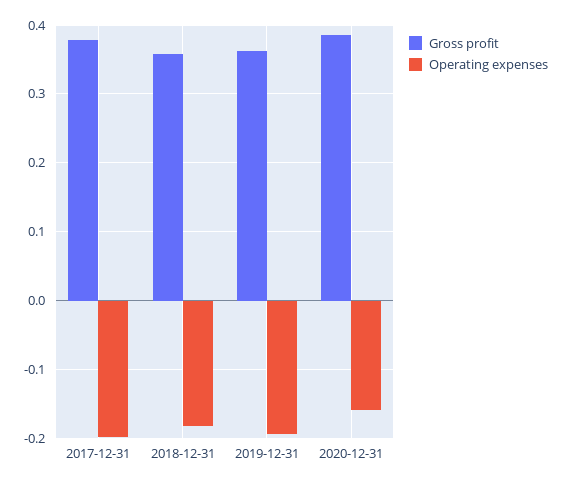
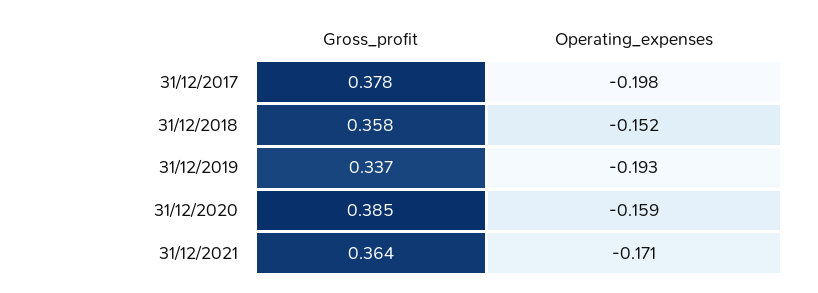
Operating expenses, 2018-12-31: -0.18 -> -0.152
Gross profit, 2019-12-31: 0.36 -> 0.337
Gross profit, 31/12/2021: none -> 0.364
Operating expenses, 31/12/2021: none -> -0.171

